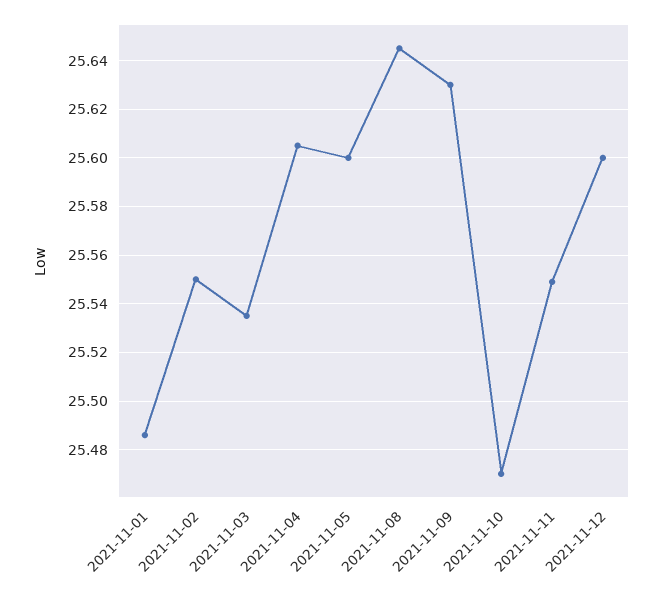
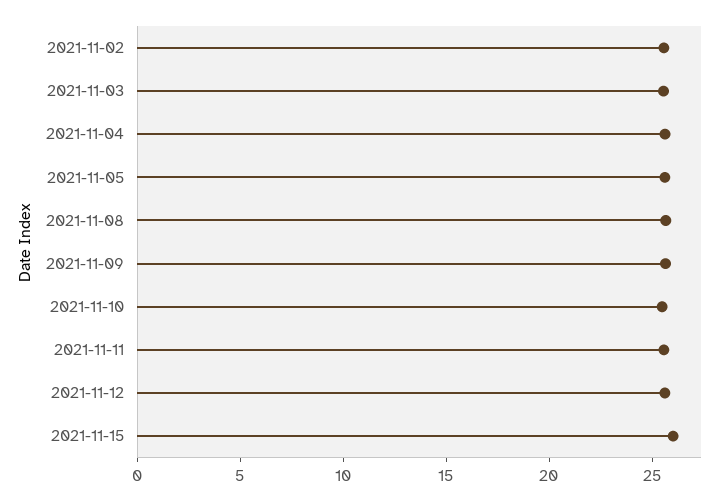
2021-11-01: 25.485 -> none
2021-11-15: none -> 26

